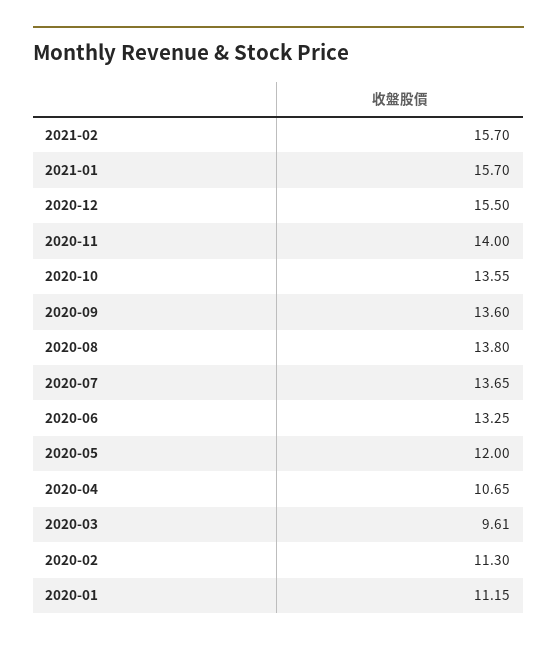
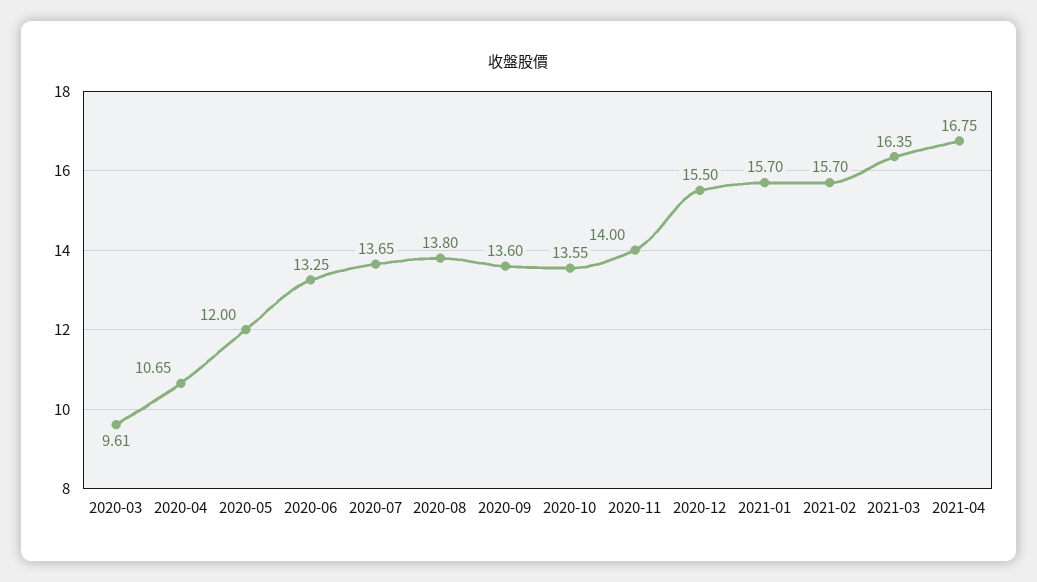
2020-02: 11.3 -> none
2020-01: 11.15 -> none
2021-03: none -> 16.35
2021-04: none -> 16.75

